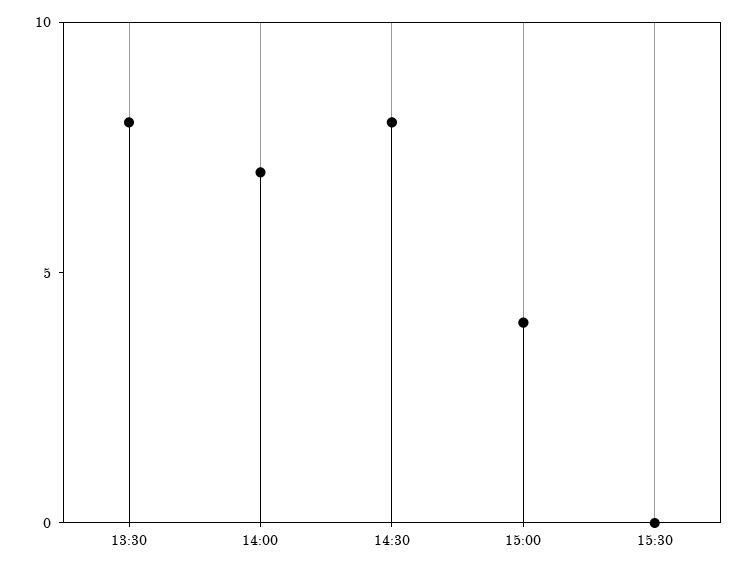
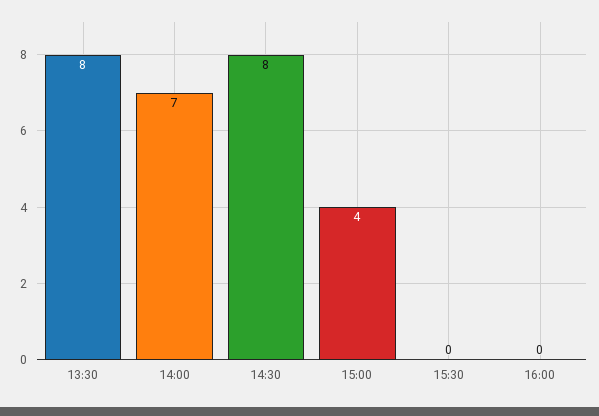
16:00: none -> 0

